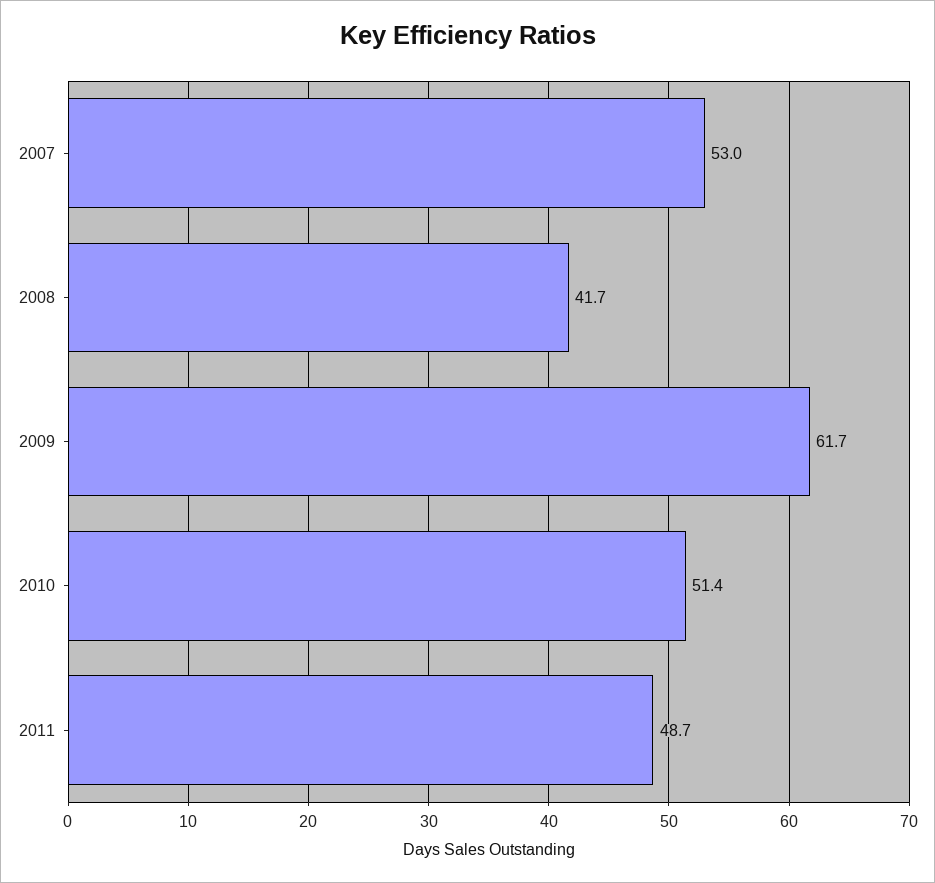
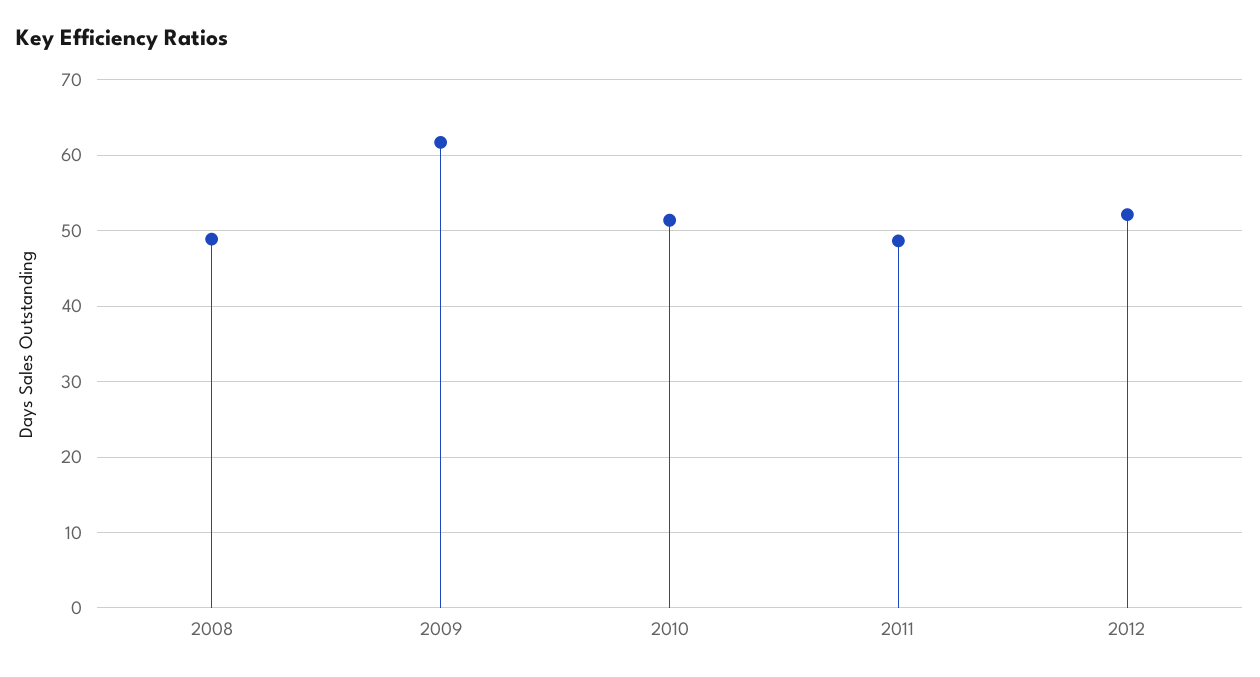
2007: 53 -> none
2008: 41.7 -> 49
2012: none -> 52

